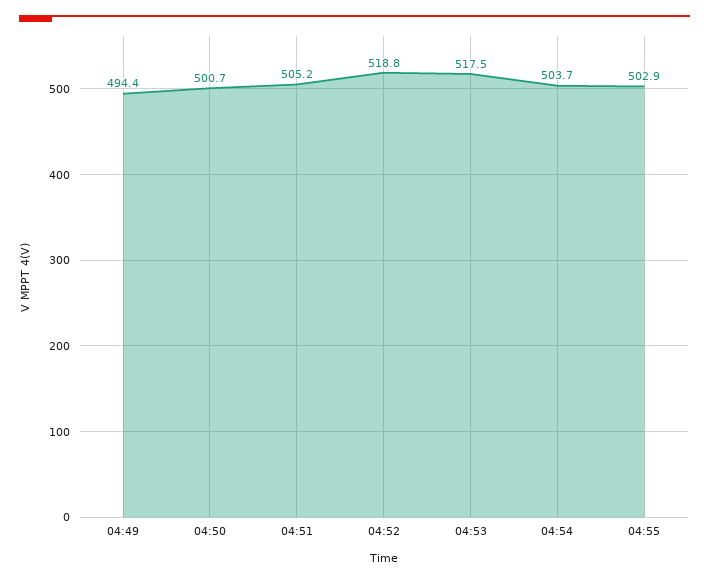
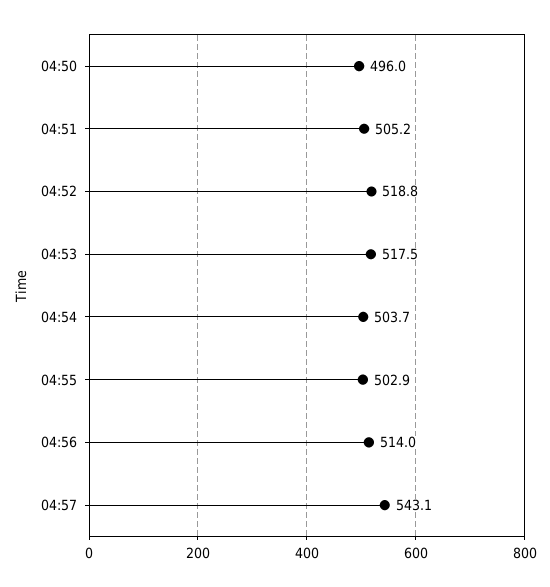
04:49: 494.4 -> none
04:50: 500.7 -> 496
04:56: none -> 514
04:57: none -> 543.1

